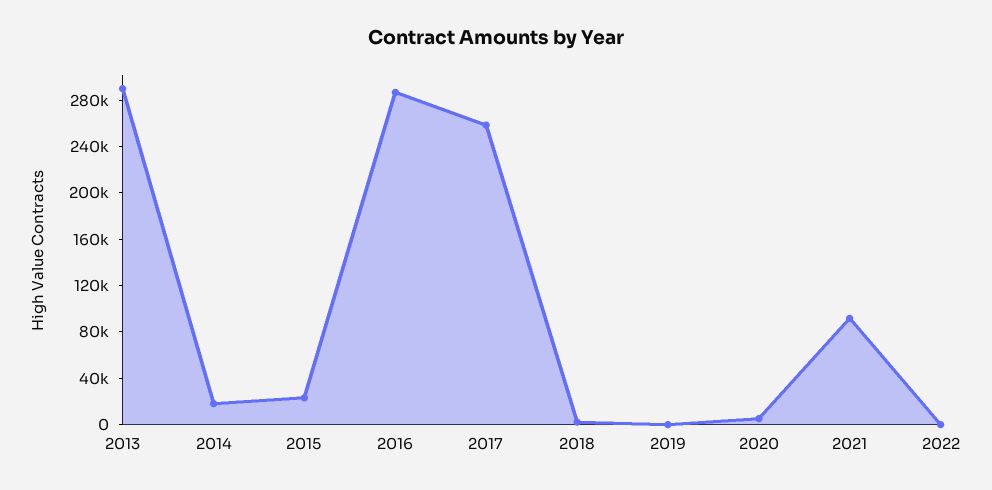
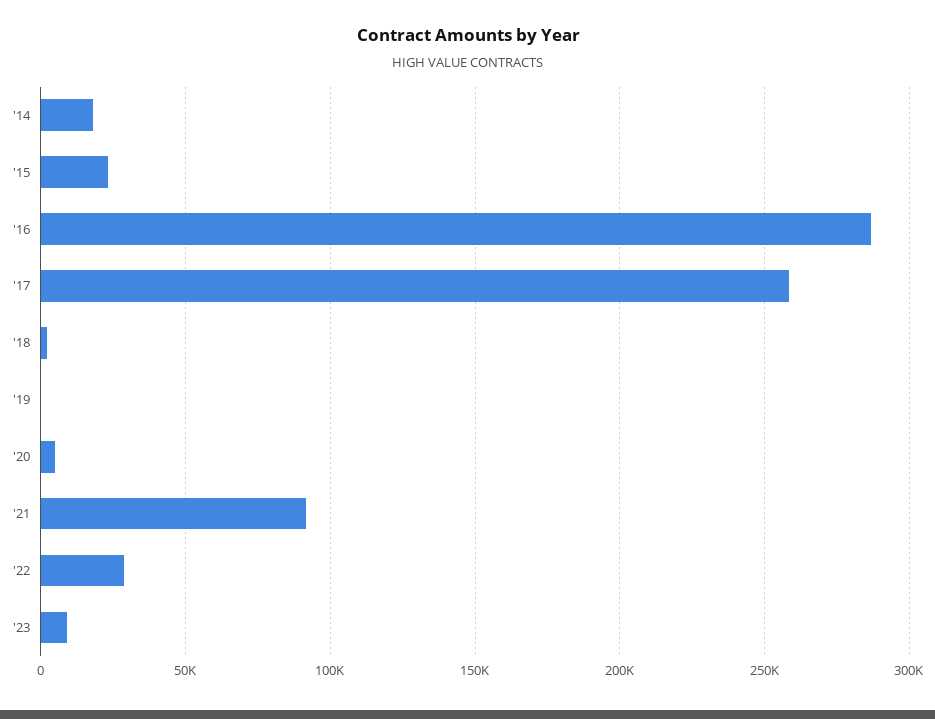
2013: 290000 -> none
2022: 0 -> 30000
'23: none -> 10000

